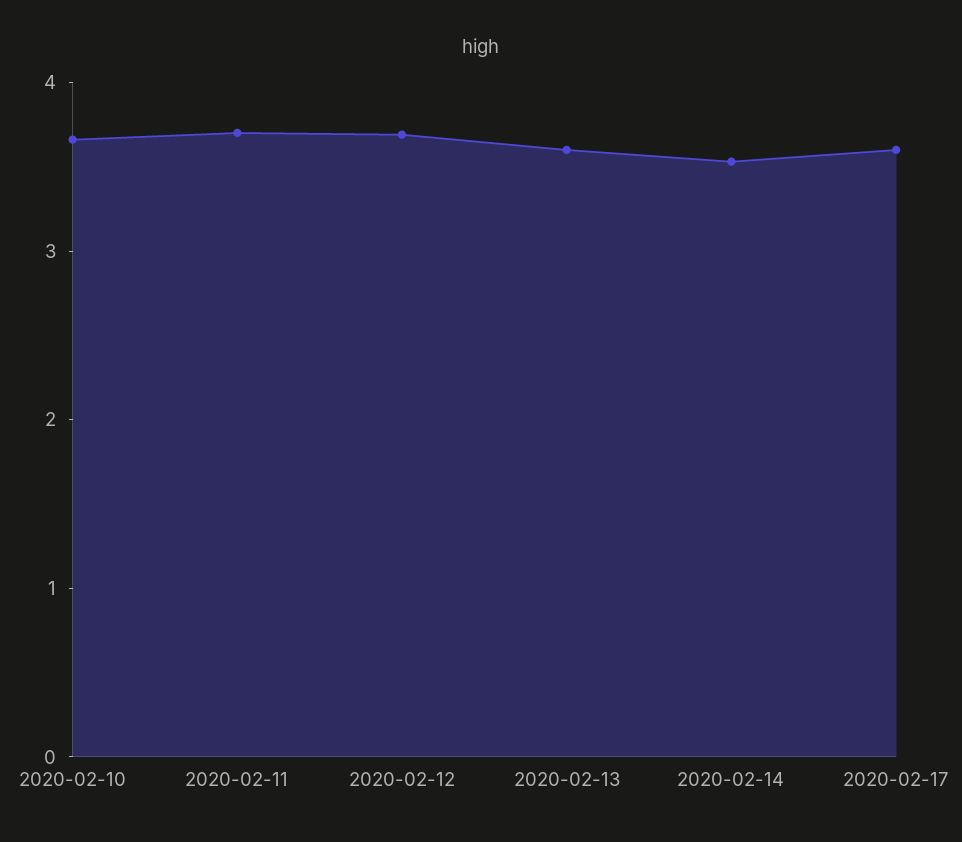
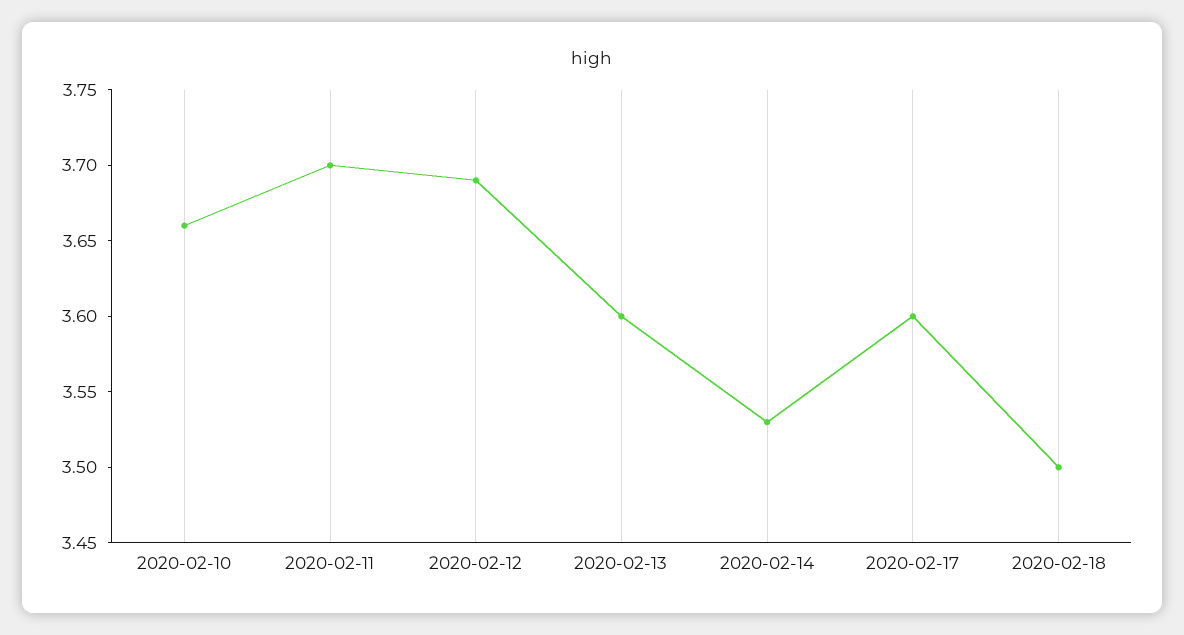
2020-02-18: none -> 3.5

